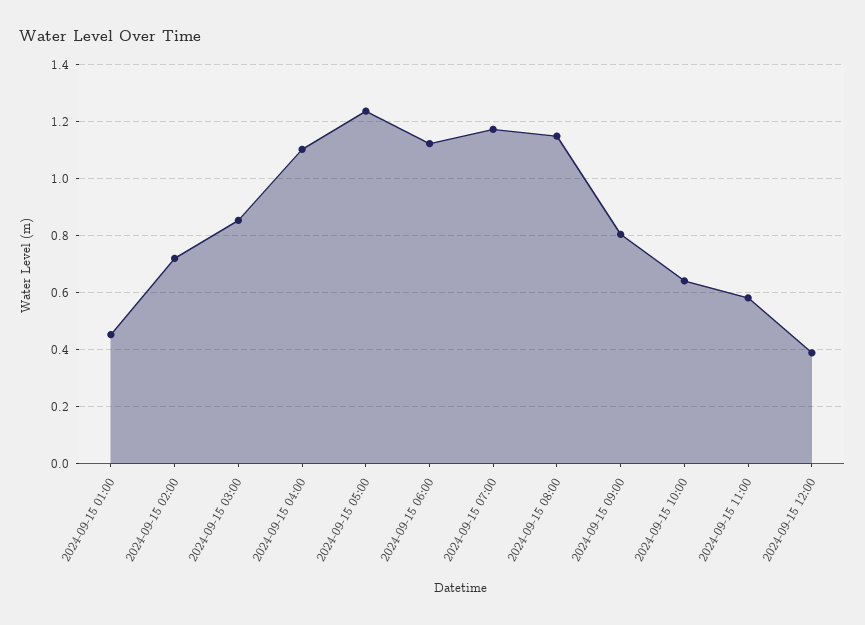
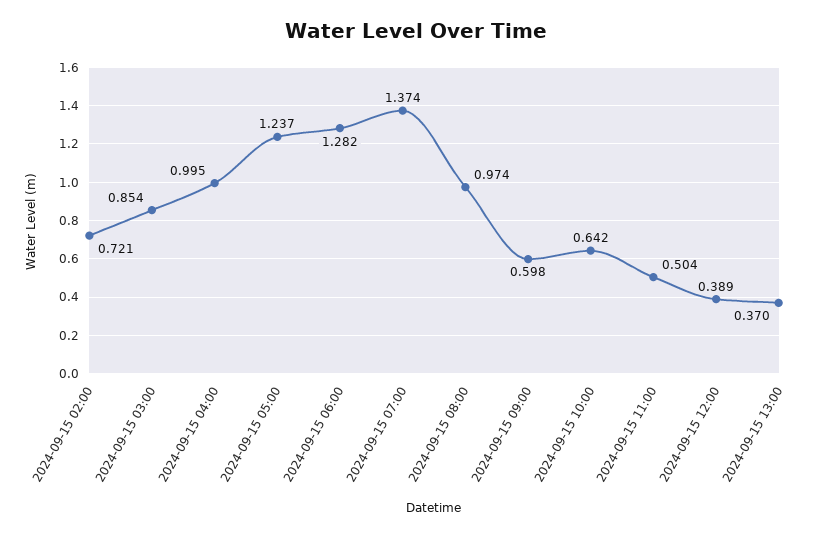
2024-09-15 01:00: 0.45 -> none
2024-09-15 04:00: 1.1 -> 0.995
2024-09-15 06:00: 1.125 -> 1.282
2024-09-15 07:00: 1.175 -> 1.374
2024-09-15 08:00: 1.15 -> 0.974
2024-09-15 09:00: 0.8 -> 0.598
2024-09-15 11:00: 0.575 -> 0.504
2024-09-15 13:00: none -> 0.37

